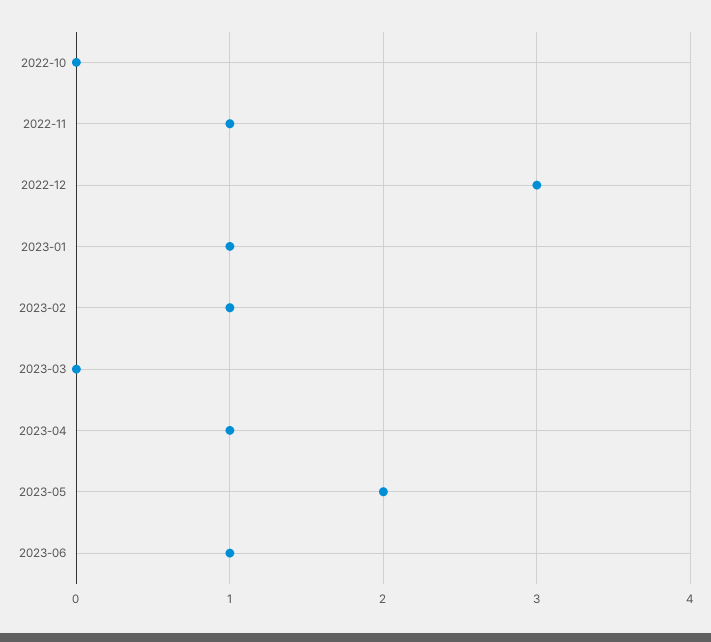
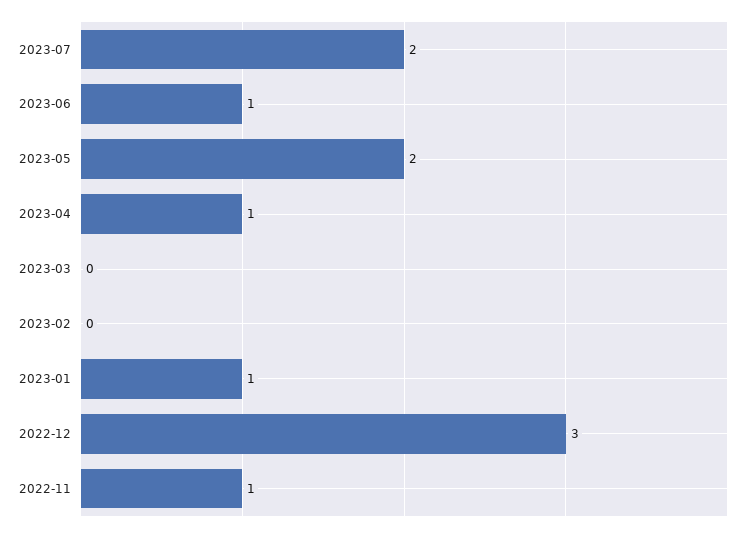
2022-10: 0 -> none
2023-02: 1 -> 0
2023-07: none -> 2

